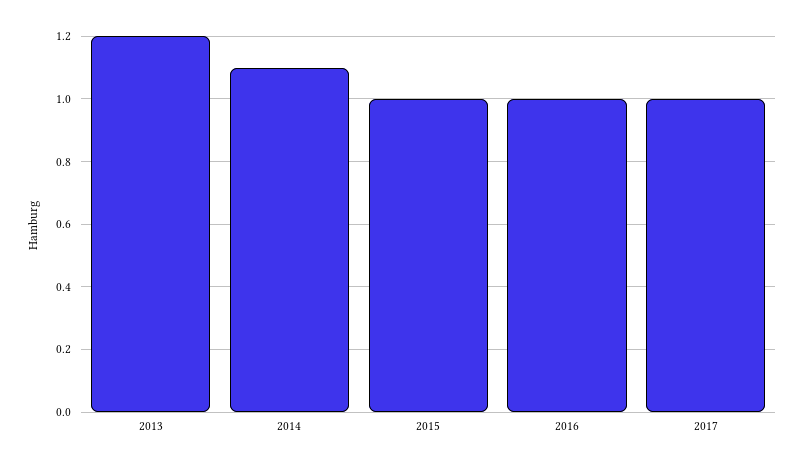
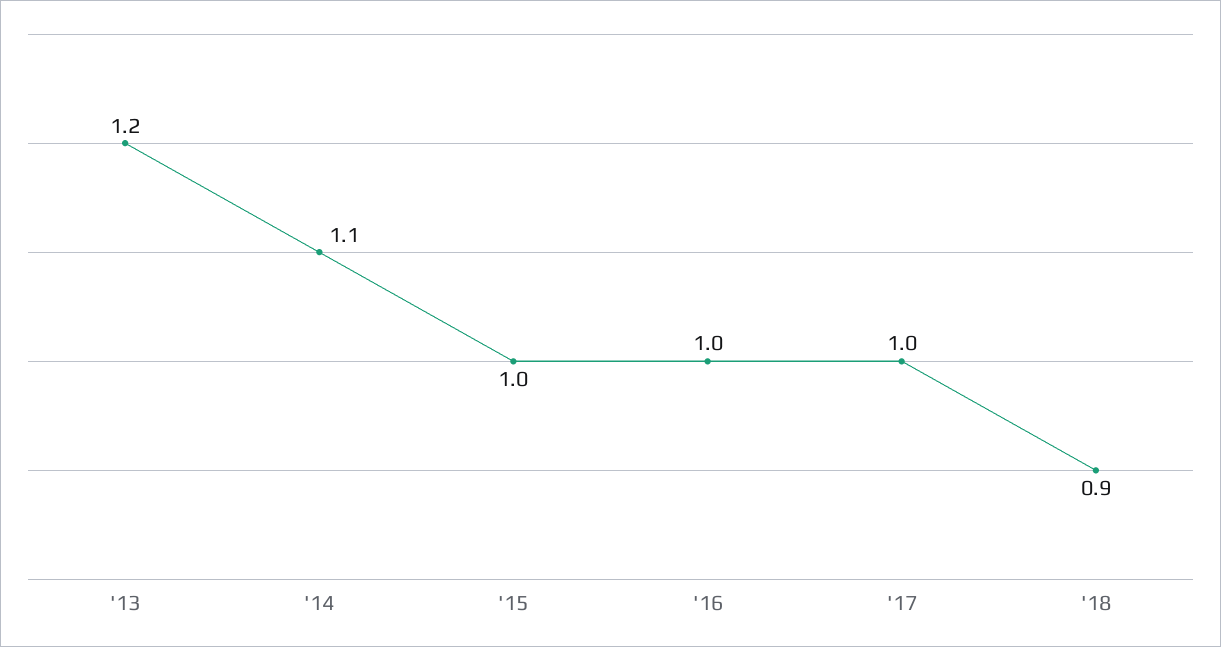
'18: none -> 0.9

